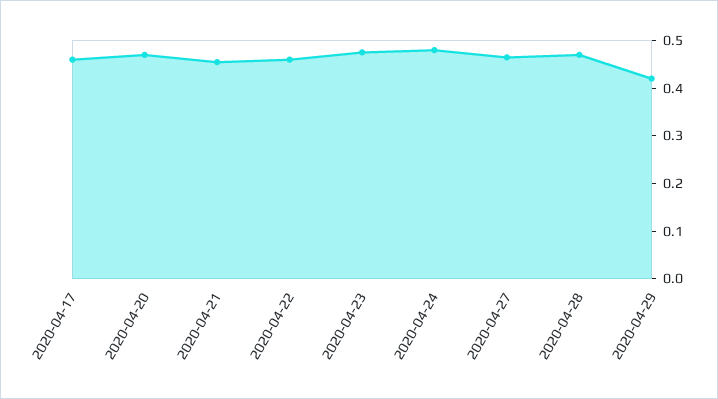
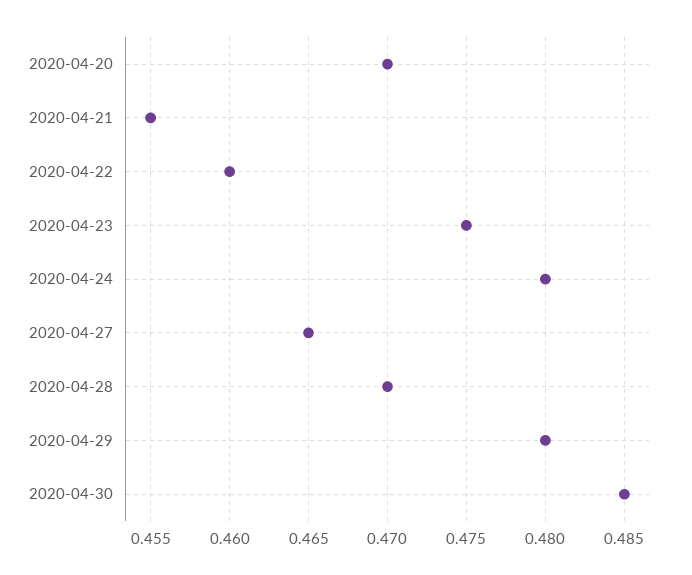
2020-04-17: 0.46 -> none
2020-04-29: 0.42 -> 0.48
2020-04-30: none -> 0.485

